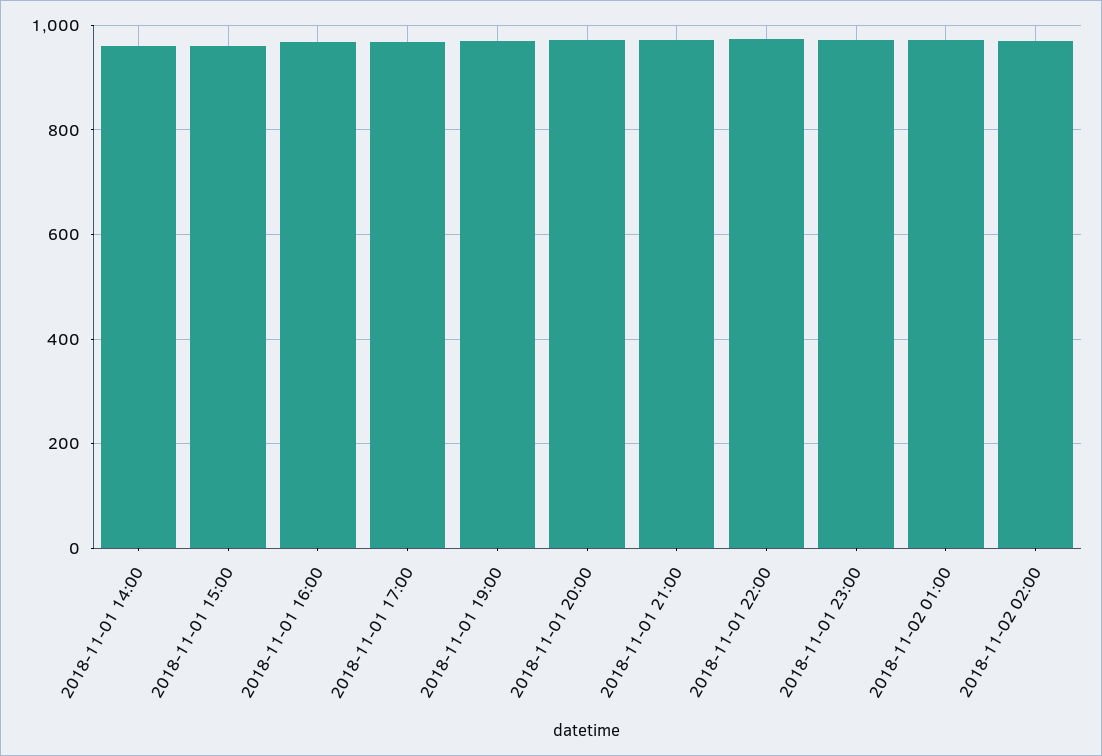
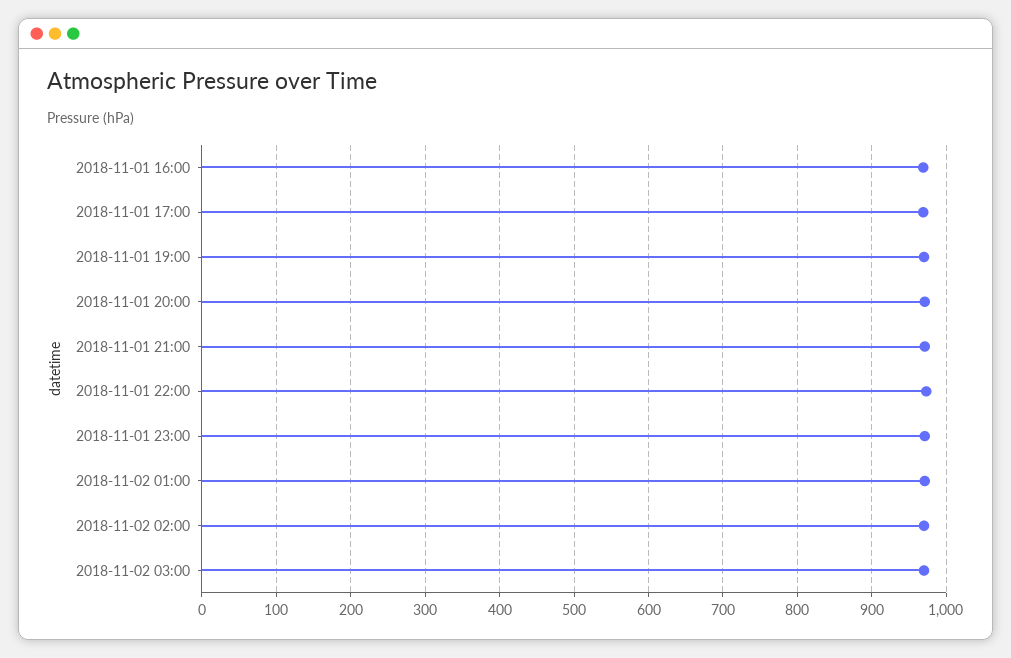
2018-11-01 14:00: 960 -> none
2018-11-01 15:00: 960 -> none
2018-11-02 03:00: none -> 970

